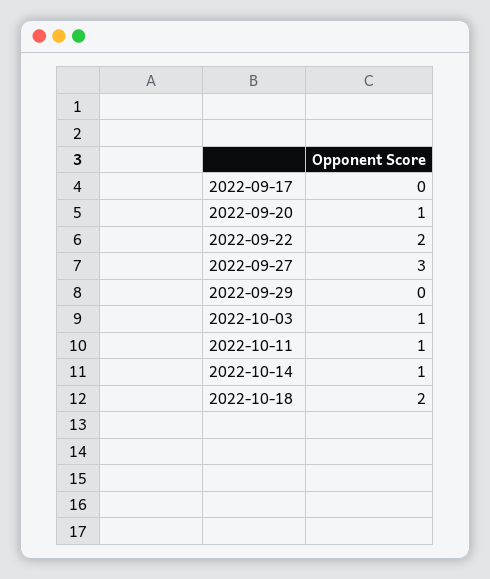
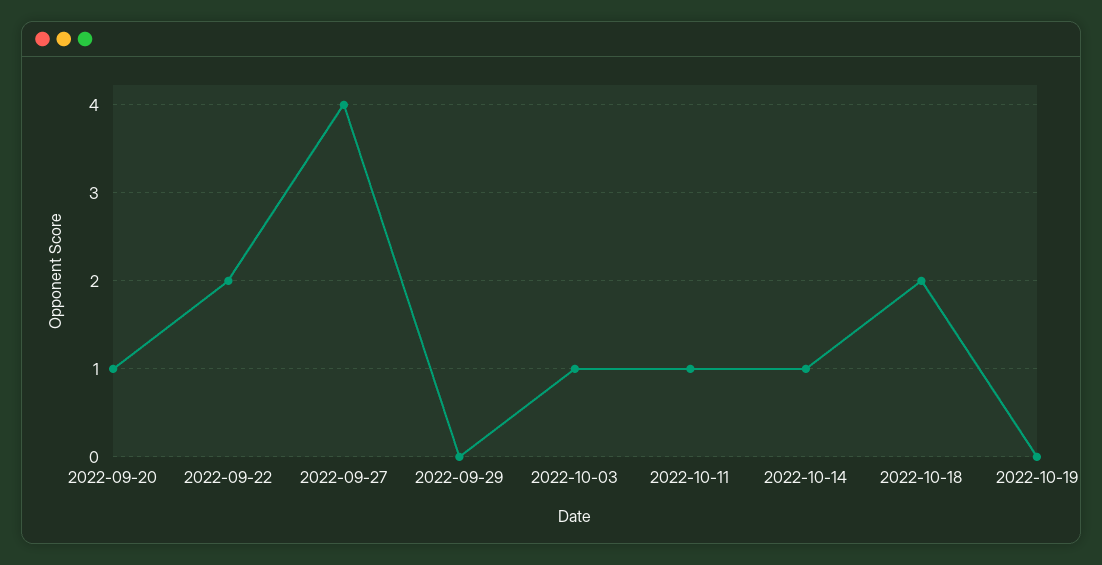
2022-09-17: 0 -> none
2022-09-27: 3 -> 4
2022-10-19: none -> 0

